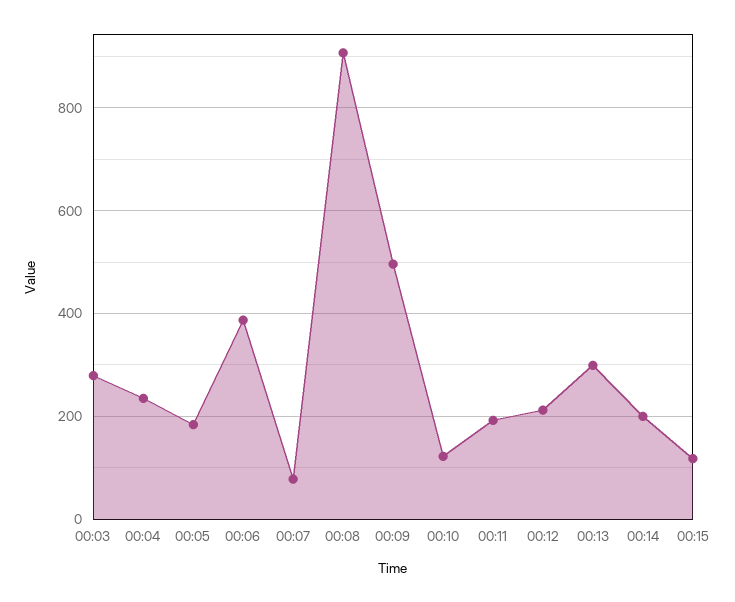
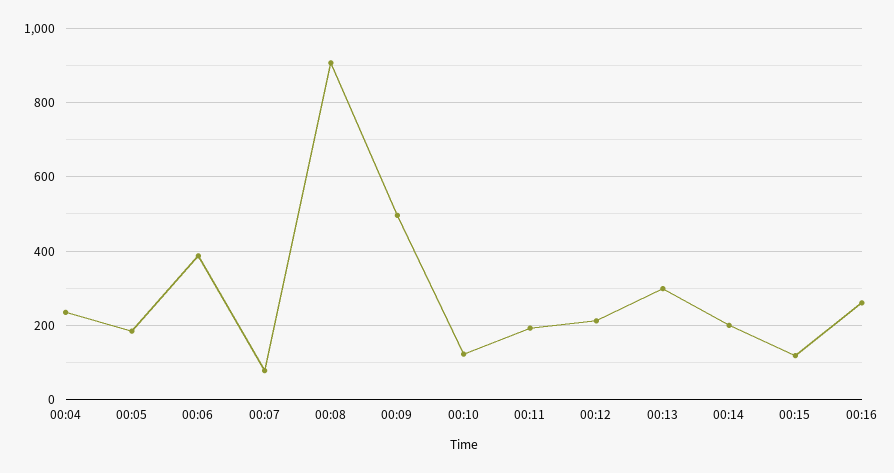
00:03: 280 -> none
00:16: none -> 260

